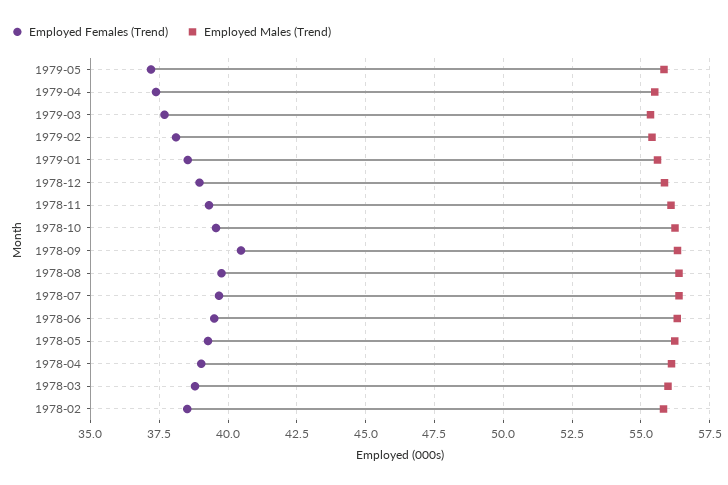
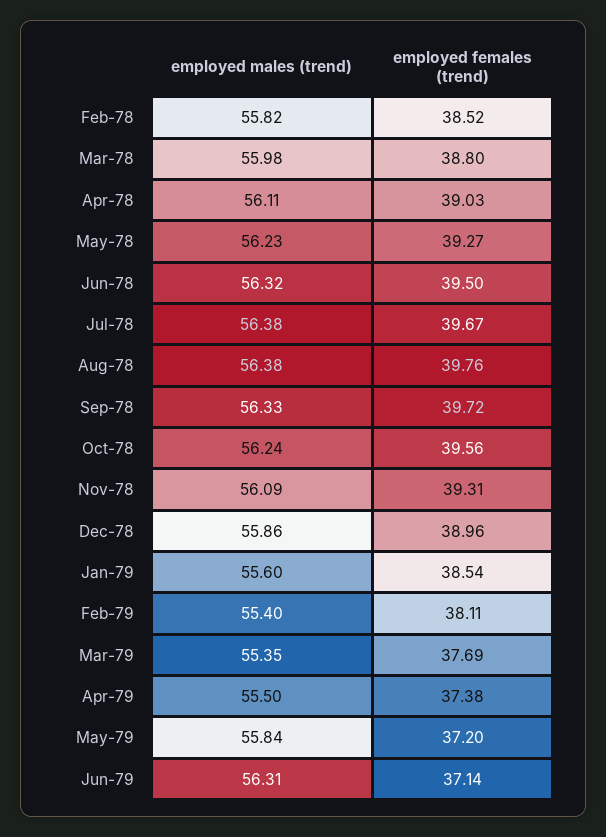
Employed Females (Trend), 1978-09: 40.5 -> 39.72
Employed Males (Trend), Jun-79: none -> 56.31
Employed Females (Trend), Jun-79: none -> 37.14

